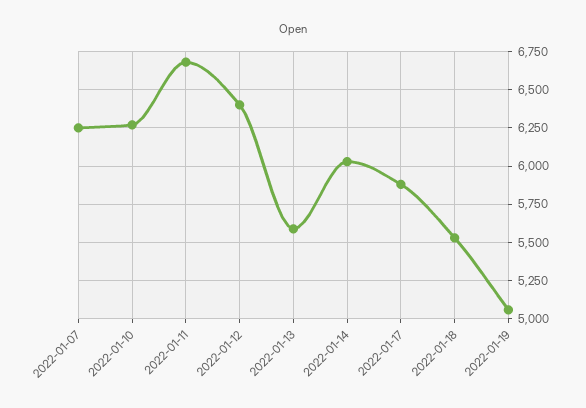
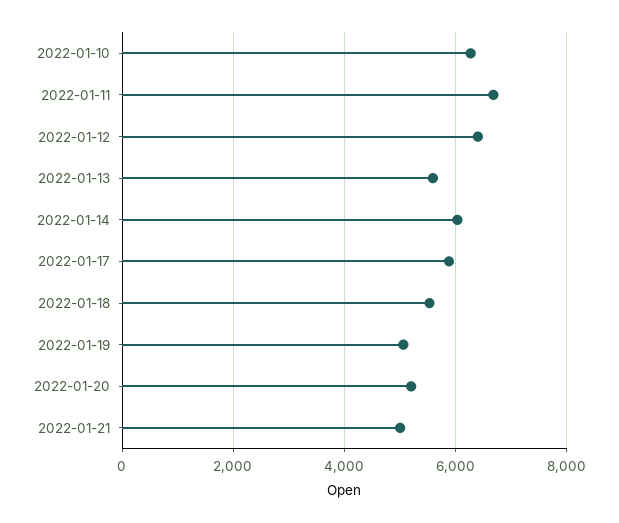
2022-01-07: 6250 -> none
2022-01-20: none -> 5200
2022-01-21: none -> 5000

